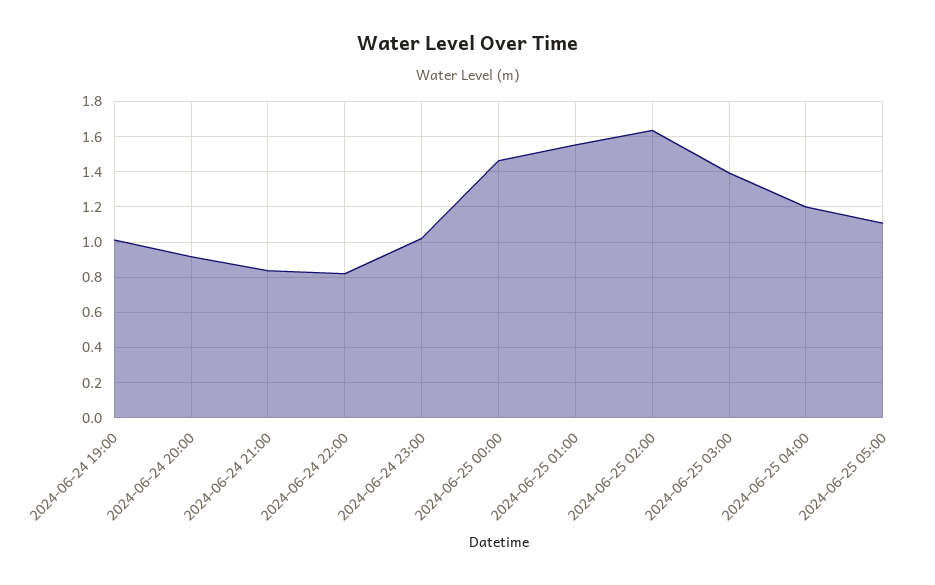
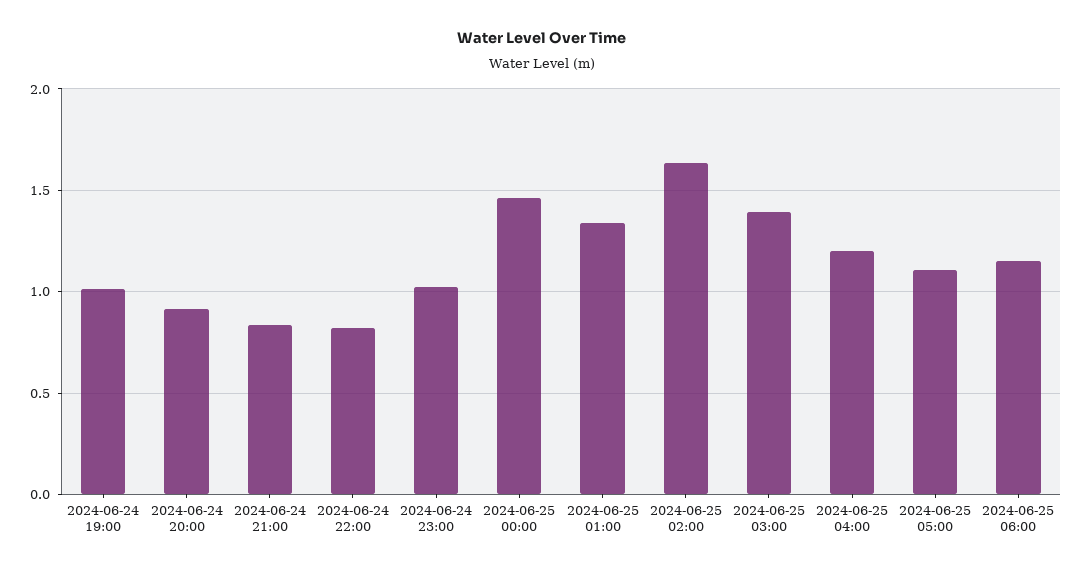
2024-06-25 01:00: 1.55 -> 1.35
2024-06-25 06:00: none -> 1.15

